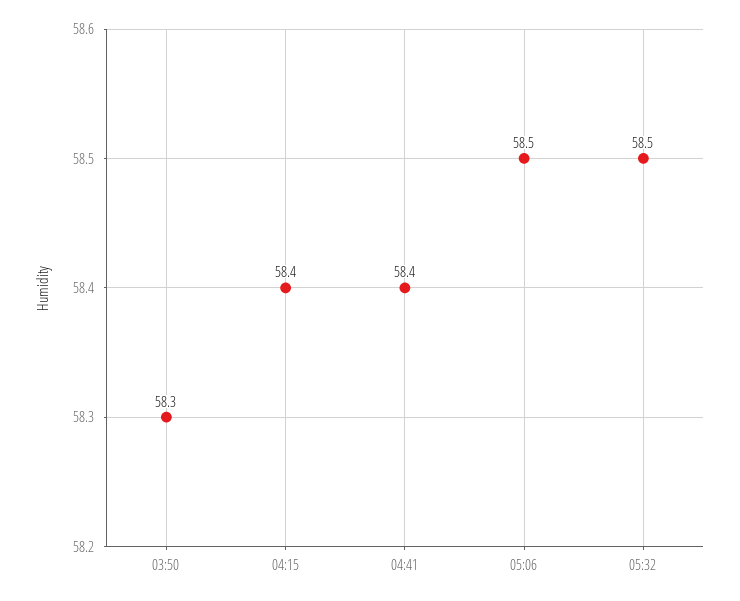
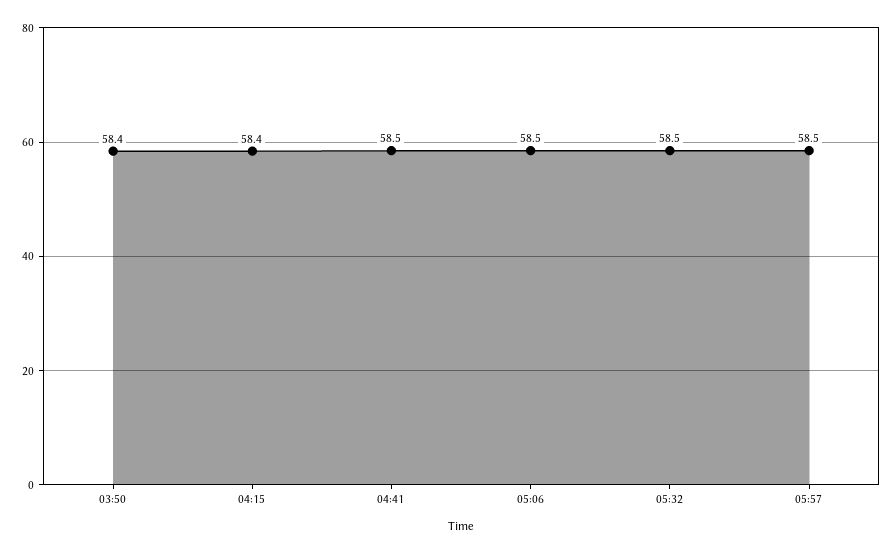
03:50: 58.3 -> 58.4
04:41: 58.4 -> 58.5
05:57: none -> 58.5

